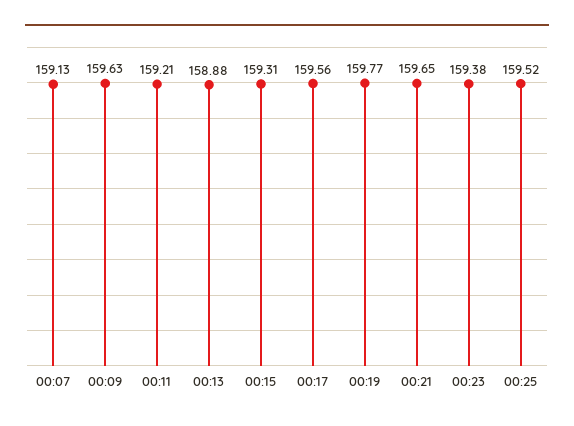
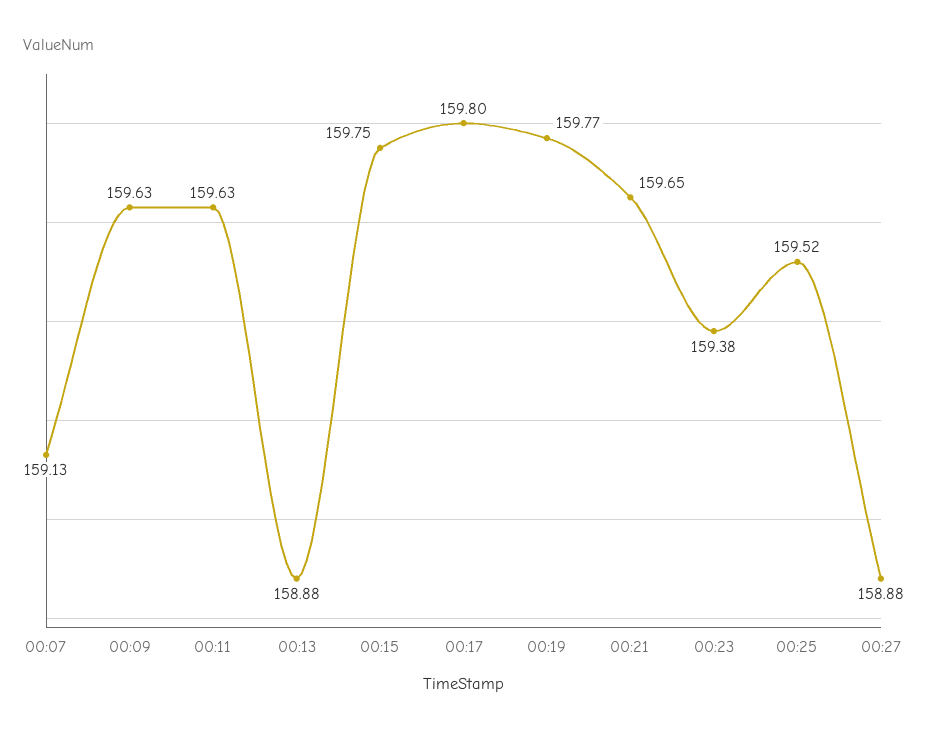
00:11: 159.21 -> 159.63
00:15: 159.31 -> 159.75
00:17: 159.56 -> 159.8
00:27: none -> 158.88

